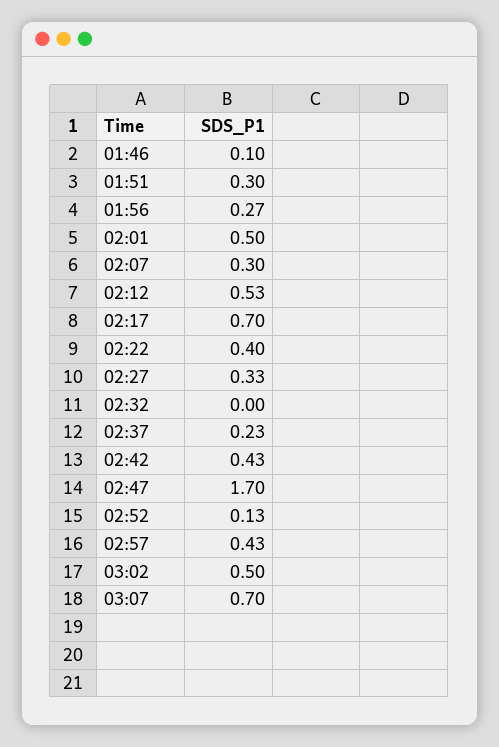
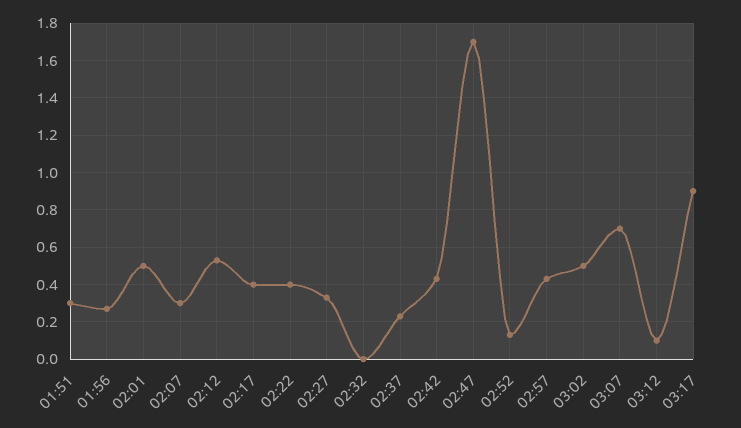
01:46: 0.1 -> none
02:17: 0.7 -> 0.4
03:12: none -> 0.1
03:17: none -> 0.9

